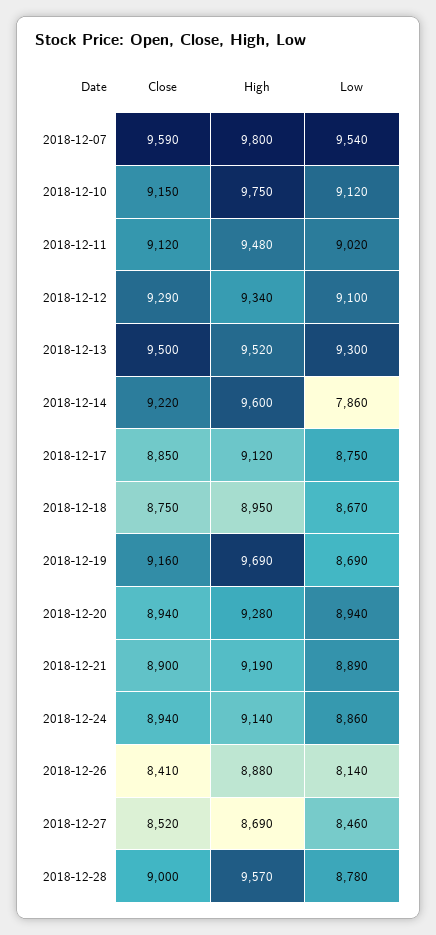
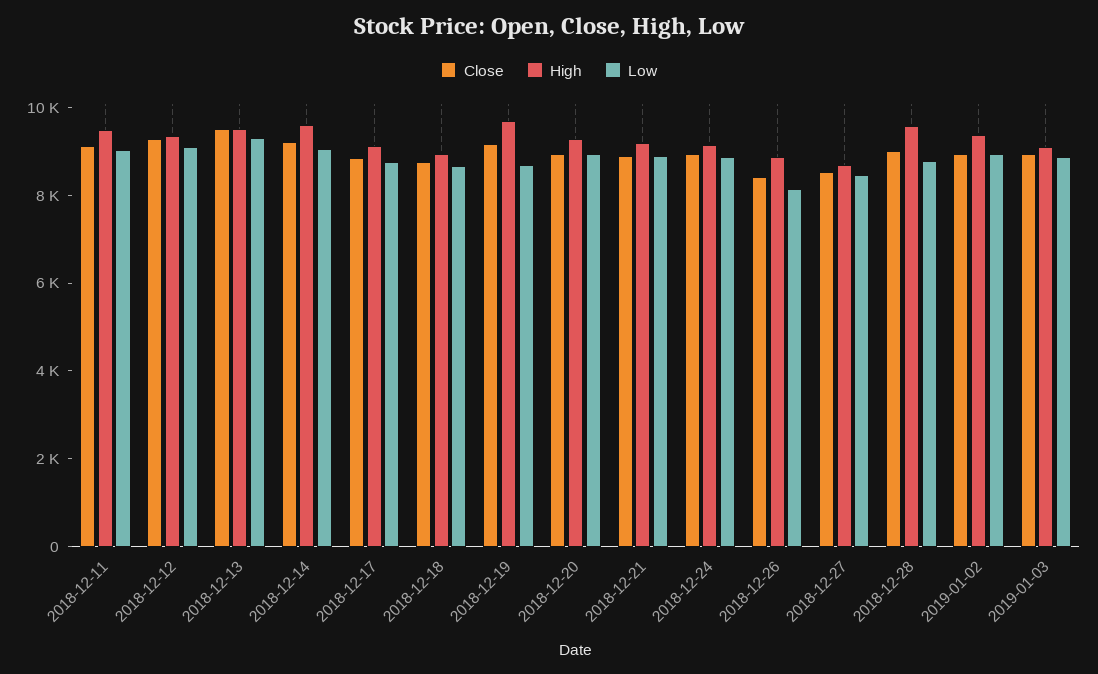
Close, 2018-12-07: 9590 -> none
High, 2018-12-07: 9800 -> none
Low, 2018-12-07: 9540 -> none
Close, 2018-12-10: 9150 -> none
High, 2018-12-10: 9750 -> none
Low, 2018-12-10: 9120 -> none
Low, 2018-12-14: 7860 -> 9000
Close, 2019-01-02: none -> 9000
High, 2019-01-02: none -> 9500
Low, 2019-01-02: none -> 9000
Close, 2019-01-03: none -> 9000
High, 2019-01-03: none -> 9000
Low, 2019-01-03: none -> 9000

